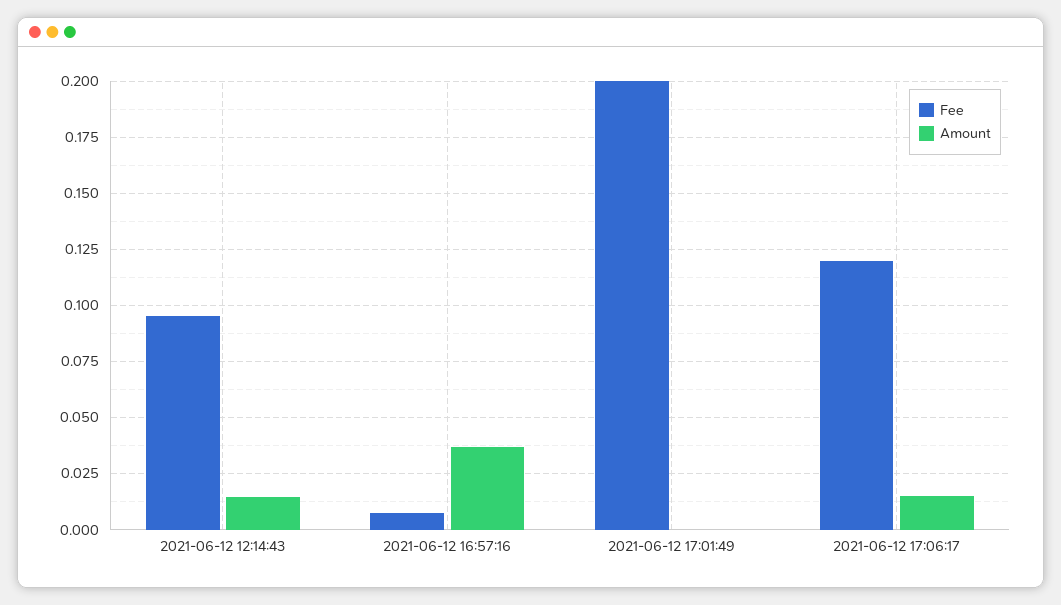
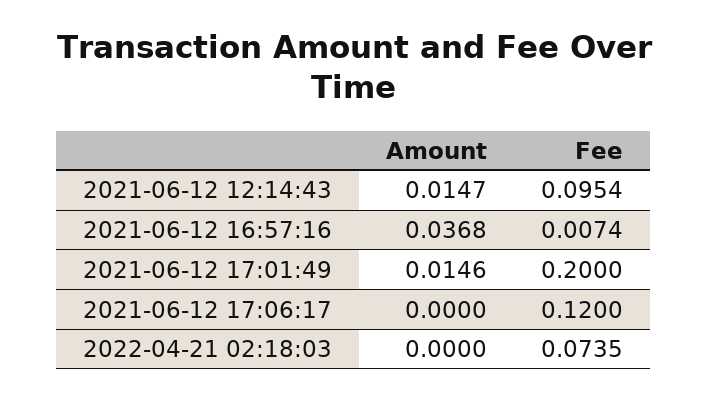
Amount, 2021-06-12 17:01:49: 0 -> 0.0146
Amount, 2021-06-12 17:06:17: 0.015 -> 0
Amount, 2022-04-21 02:18:03: none -> 0
Fee, 2022-04-21 02:18:03: none -> 0.0735

